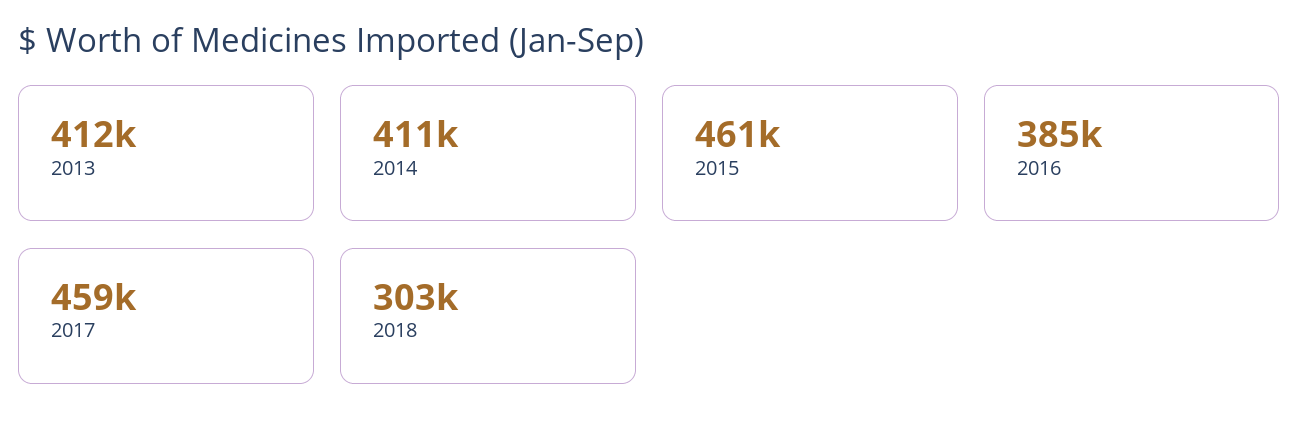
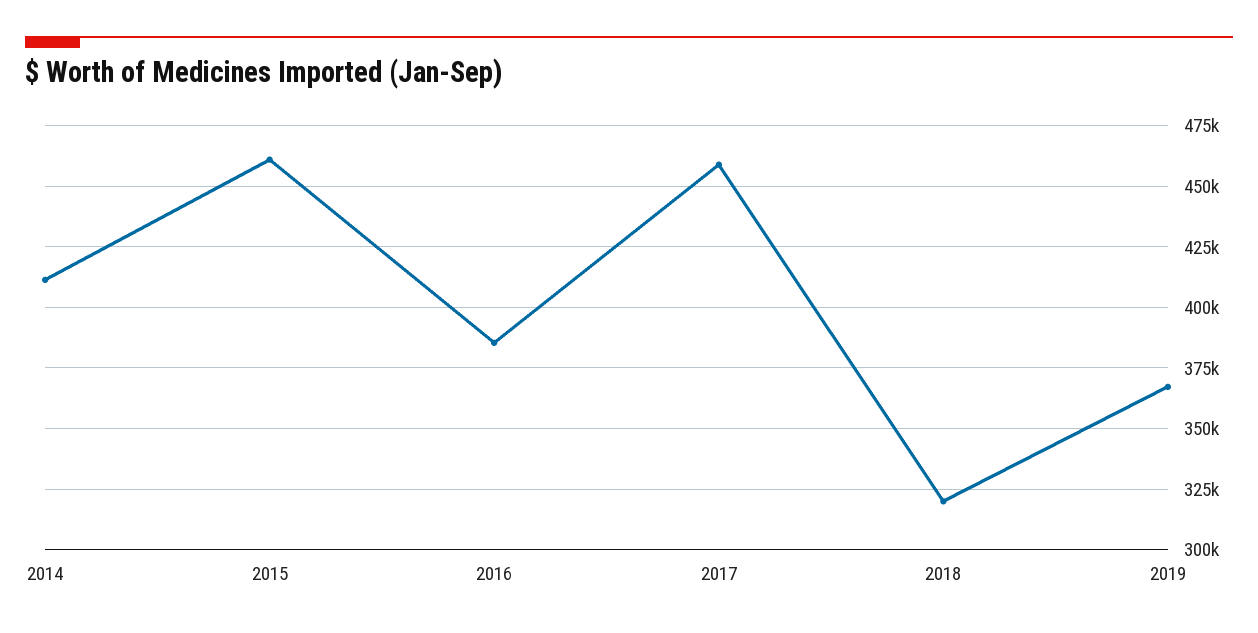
2013: 412000 -> none
2018: 303000 -> 320000
2019: none -> 367500

